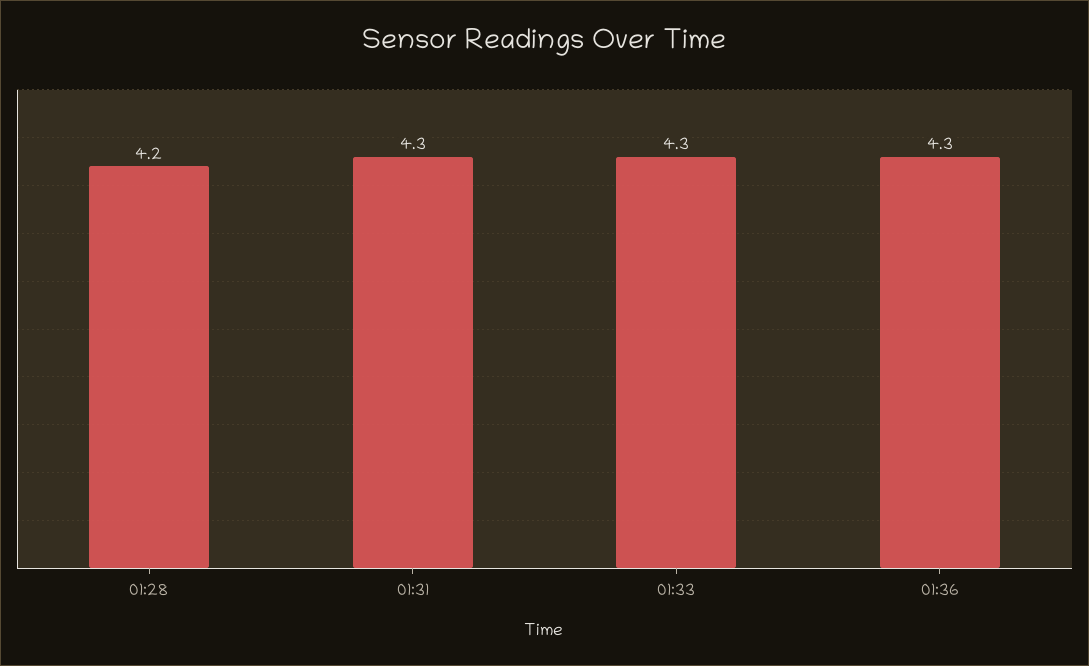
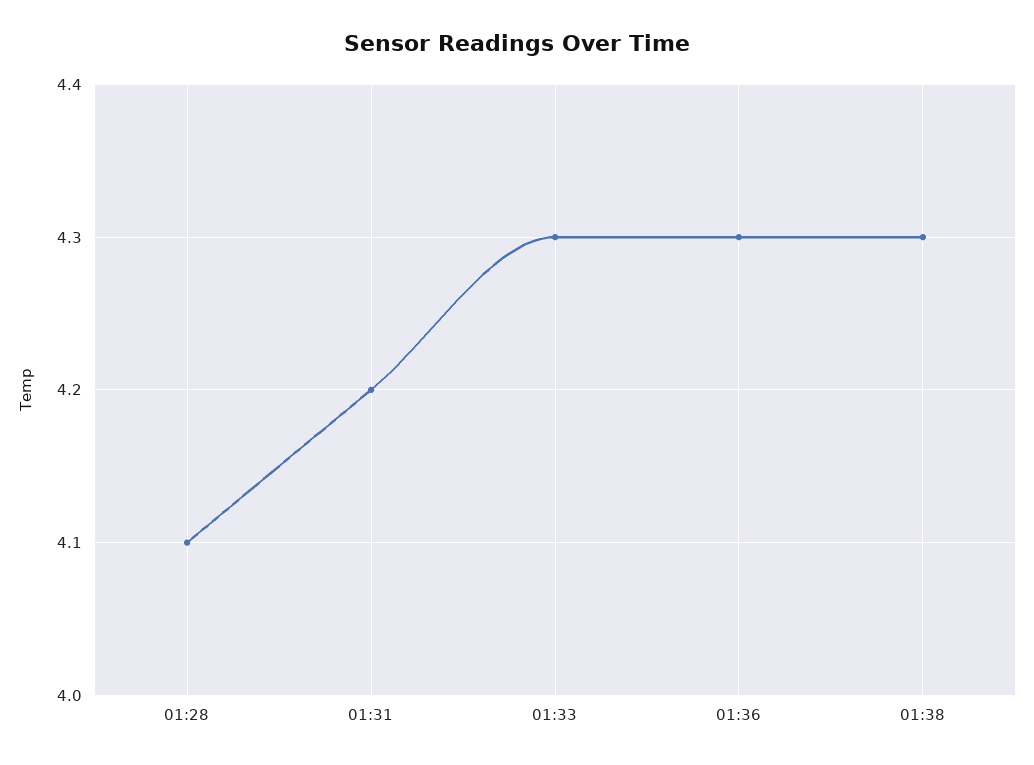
01:28: 4.2 -> 4.1
01:31: 4.3 -> 4.2
01:38: none -> 4.3

